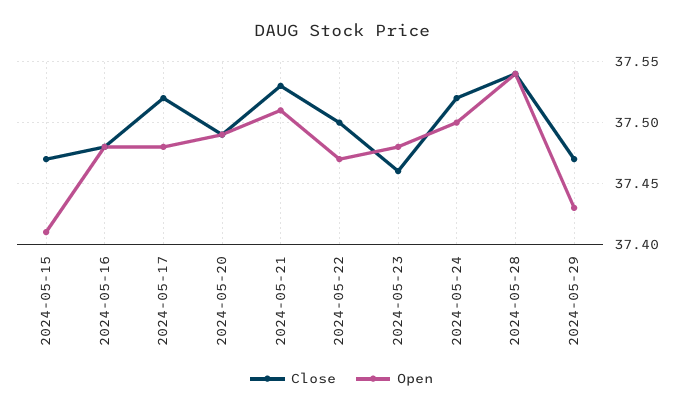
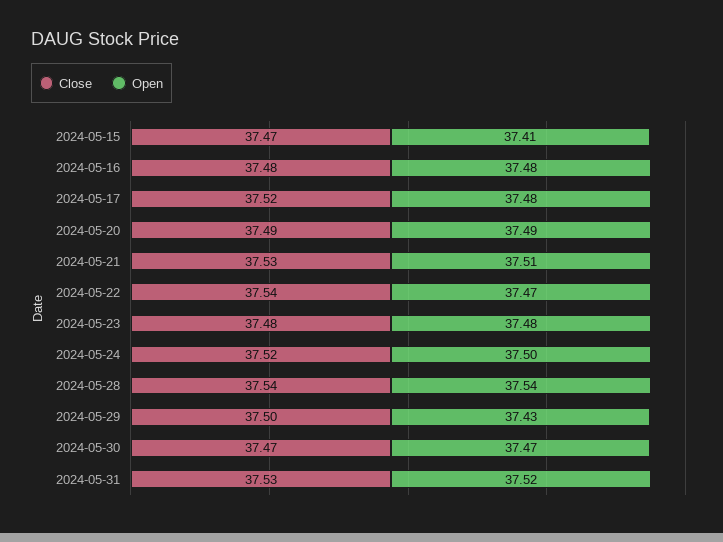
Close, 2024-05-22: 37.5 -> 37.54
Close, 2024-05-23: 37.46 -> 37.48
Close, 2024-05-29: 37.47 -> 37.5
Close, 2024-05-30: none -> 37.47
Open, 2024-05-30: none -> 37.47
Close, 2024-05-31: none -> 37.53
Open, 2024-05-31: none -> 37.52

